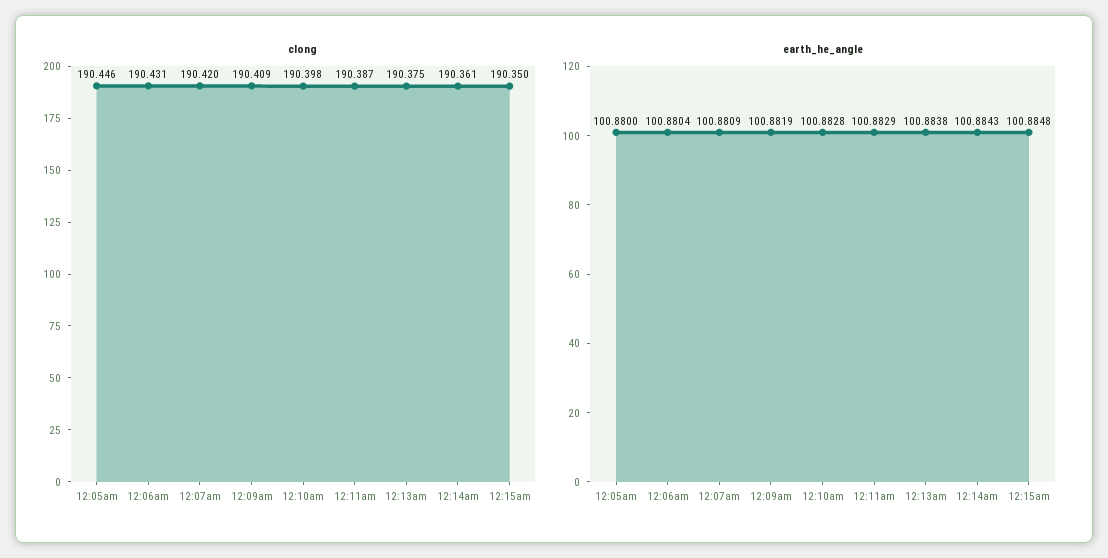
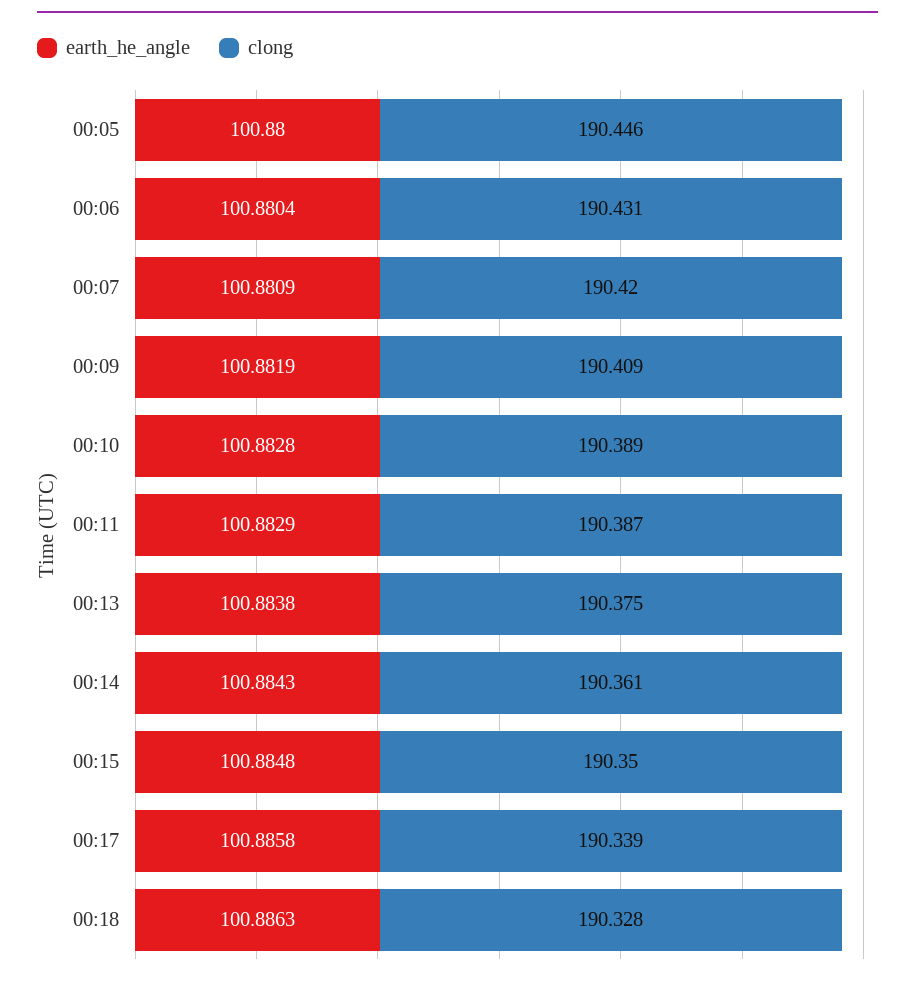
clong, 12:10am: 190.398 -> 190.389
earth_he_angle, 00:17: none -> 100.8858
clong, 00:17: none -> 190.339
earth_he_angle, 00:18: none -> 100.8863
clong, 00:18: none -> 190.328

